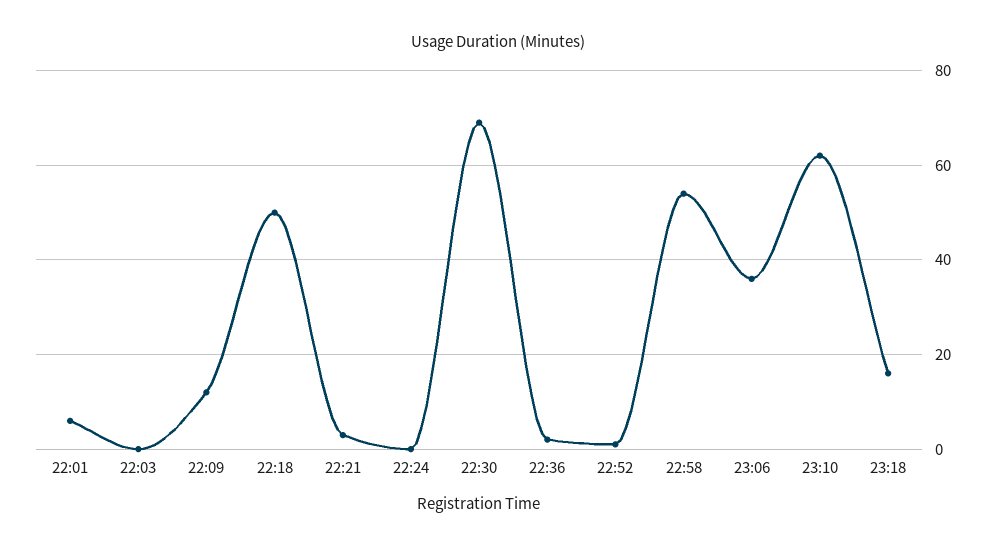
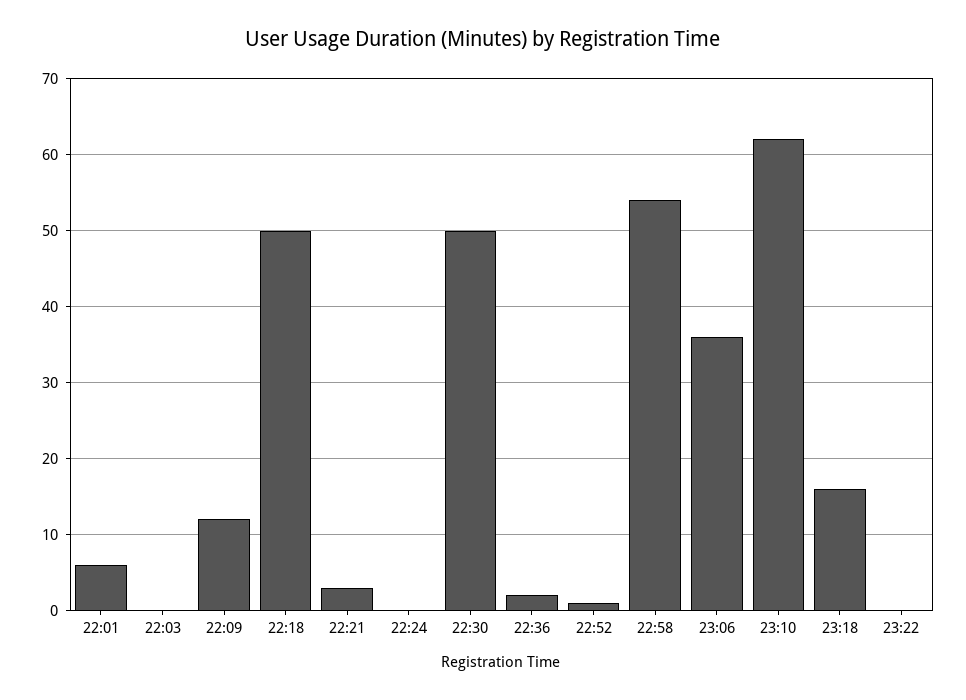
22:30: 70 -> 50
23:22: none -> 0

